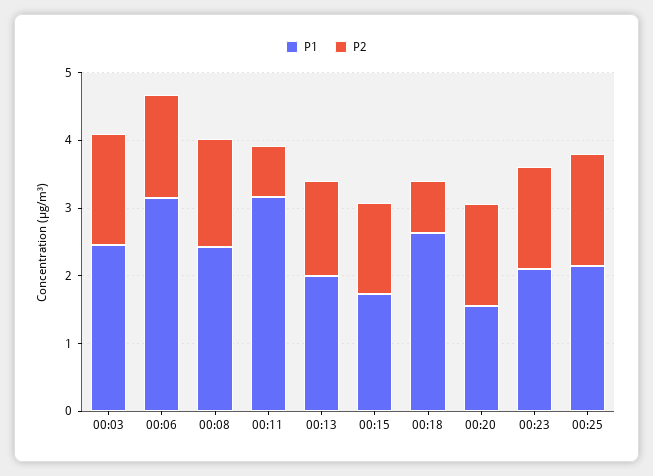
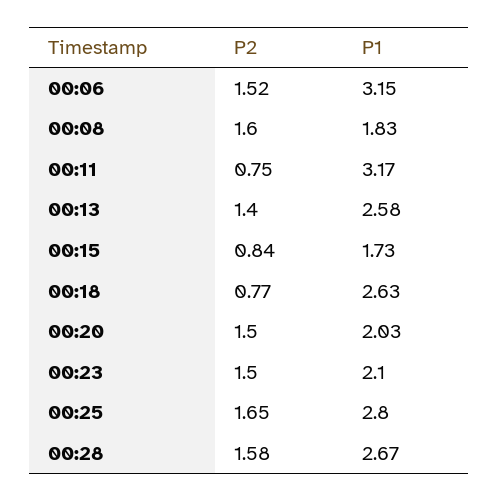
P1, 00:03: 2.4 -> none
P2, 00:03: 1.6 -> none
P1, 00:08: 2.4 -> 1.83
P1, 00:13: 2 -> 2.58
P2, 00:15: 1.4 -> 0.84
P1, 00:20: 1.6 -> 2.03
P1, 00:25: 2.2 -> 2.8
P2, 00:28: none -> 1.58
P1, 00:28: none -> 2.67

